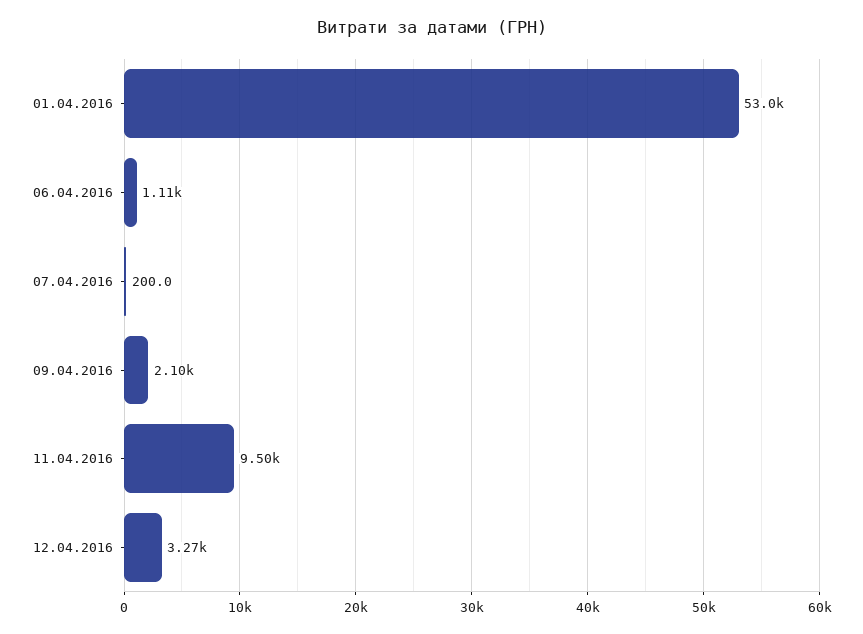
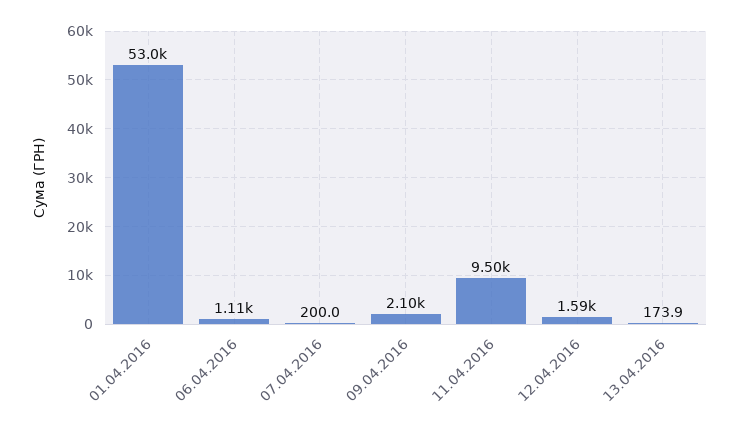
12.04.2016: 3270 -> 1590
13.04.2016: none -> 173.9

